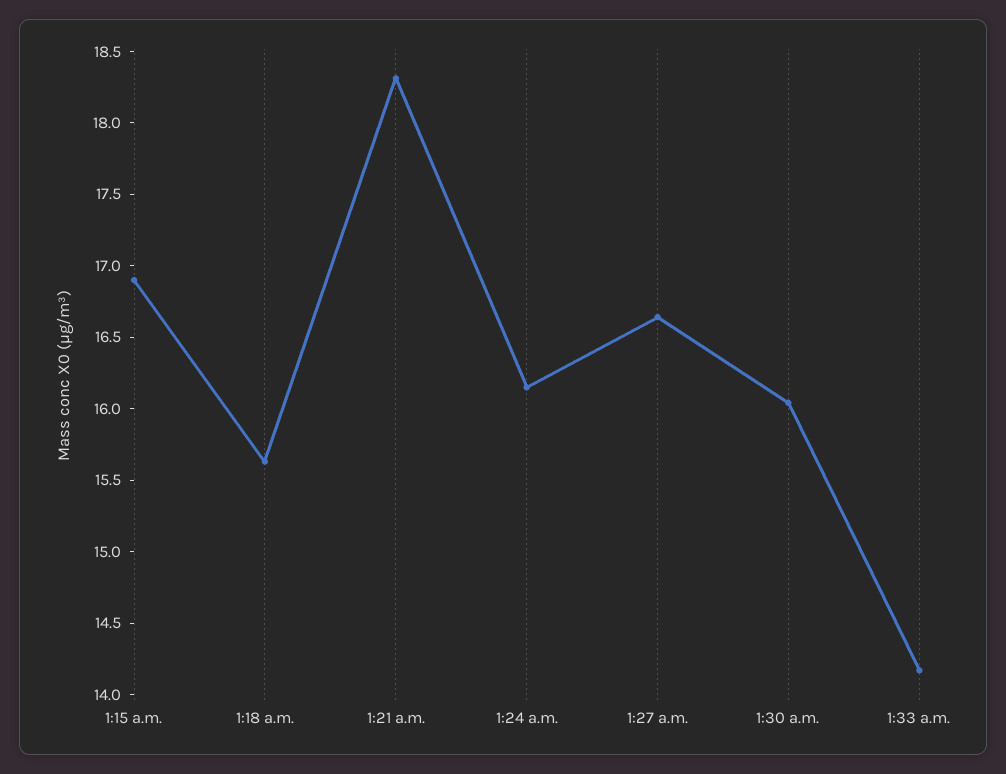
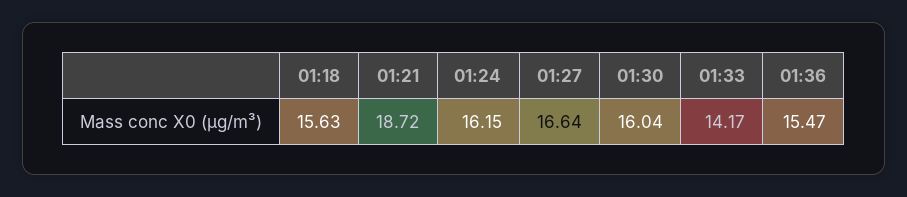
1:15 a.m.: 16.9 -> none
1:21 a.m.: 18.3 -> 18.72
01:36: none -> 15.47

